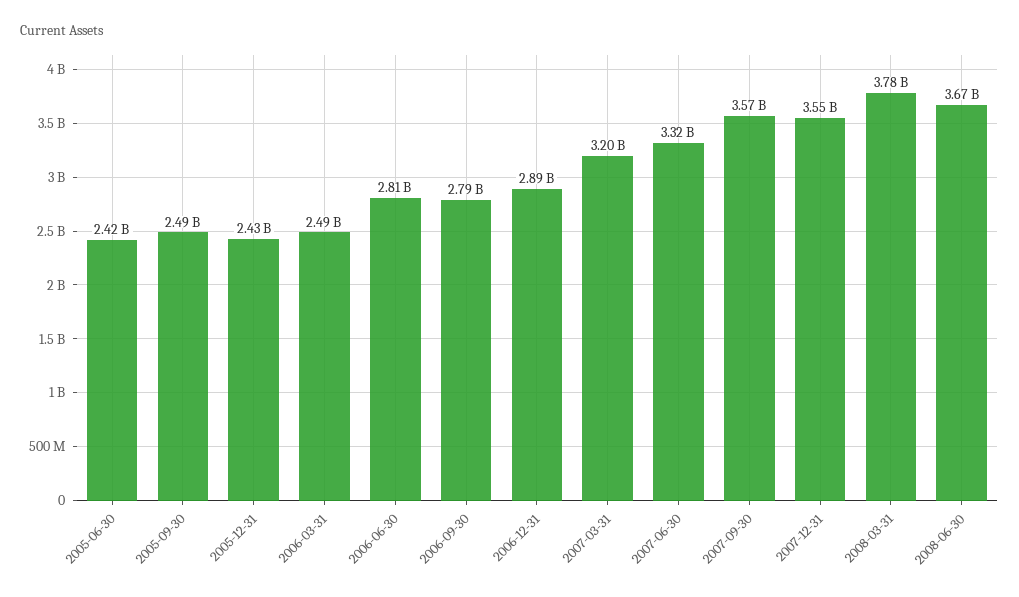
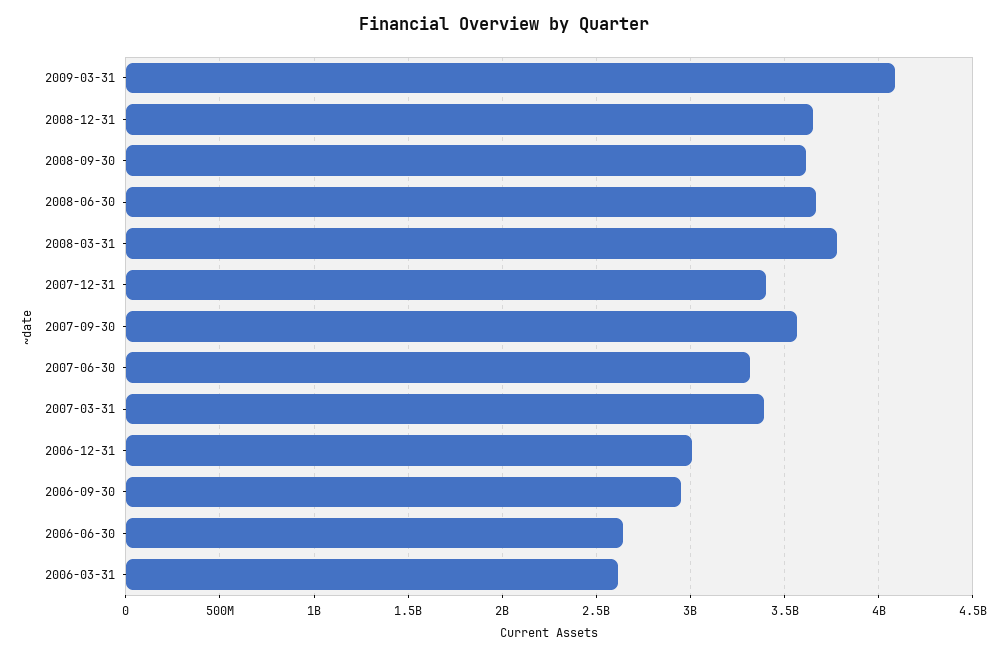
2005-06-30: 2420000000 -> none
2005-09-30: 2490000000 -> none
2005-12-31: 2430000000 -> none
2006-03-31: 2490000000 -> 2600000000
2006-06-30: 2810000000 -> 2650000000
2006-09-30: 2790000000 -> 2950000000
2006-12-31: 2890000000 -> 3000000000
2007-03-31: 3200000000 -> 3400000000
2007-12-31: 3550000000 -> 3400000000
2009-03-31: none -> 4100000000
2008-12-31: none -> 3650000000
2008-09-30: none -> 3600000000

